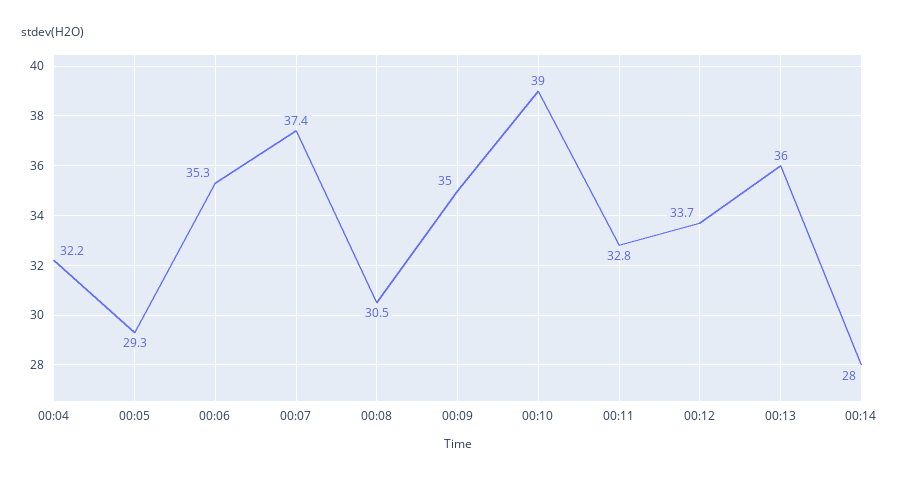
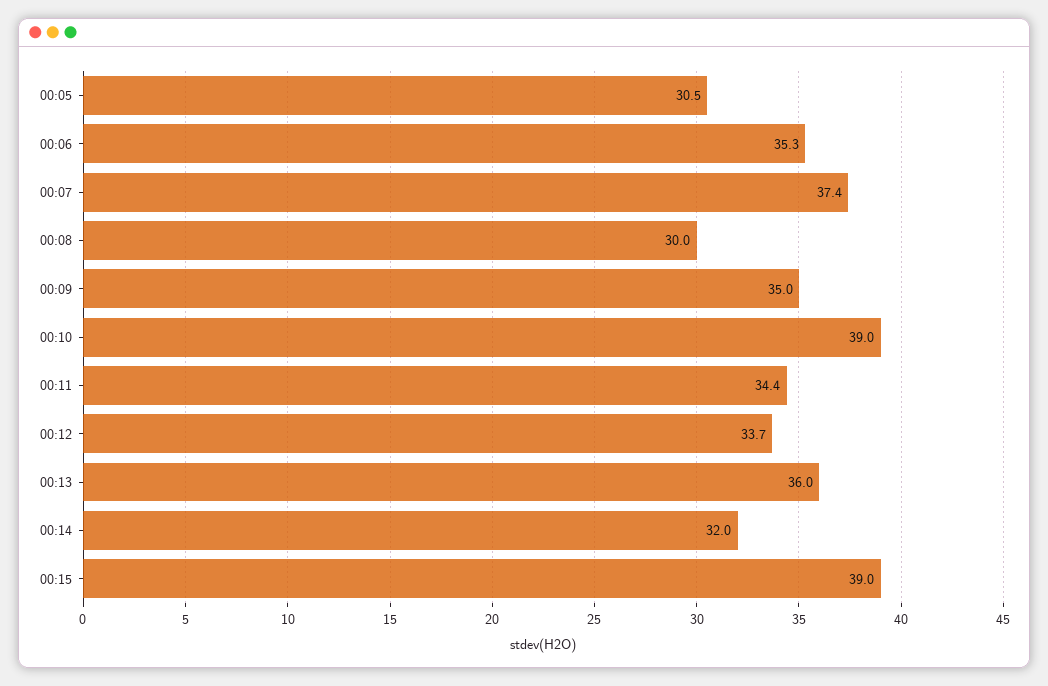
00:04: 32.2 -> none
00:05: 29.3 -> 30.5
00:08: 30.5 -> 30
00:11: 32.8 -> 34.4
00:14: 28 -> 32
00:15: none -> 39

